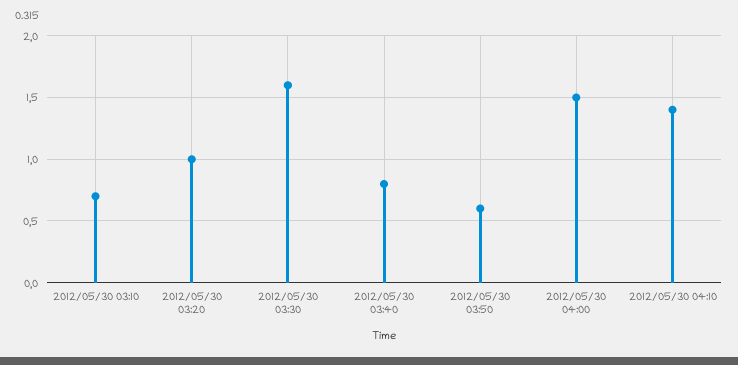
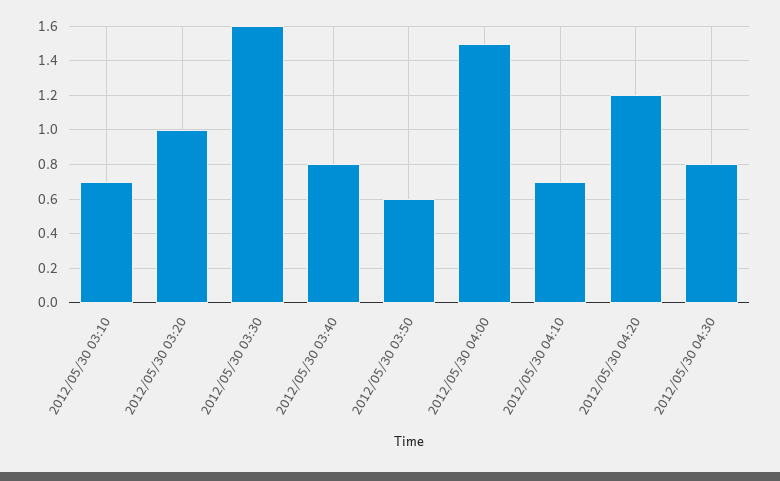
2012/05/30 04:10: 1.4 -> 0.7
2012/05/30 04:20: none -> 1.2
2012/05/30 04:30: none -> 0.8

